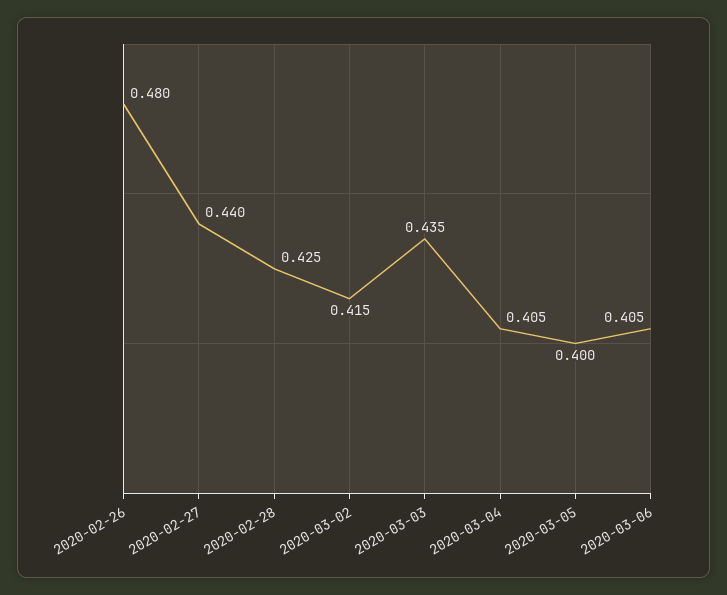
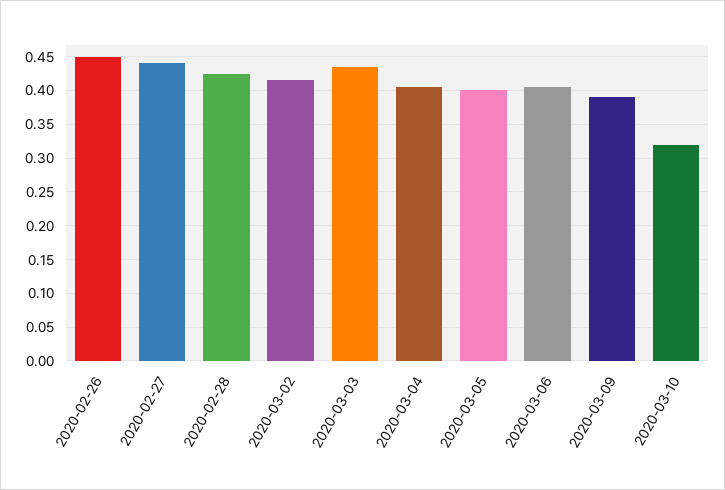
2020-02-26: 0.48 -> 0.45
2020-03-09: none -> 0.39
2020-03-10: none -> 0.32

